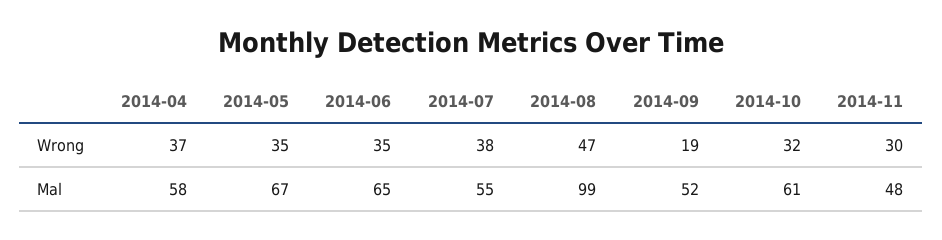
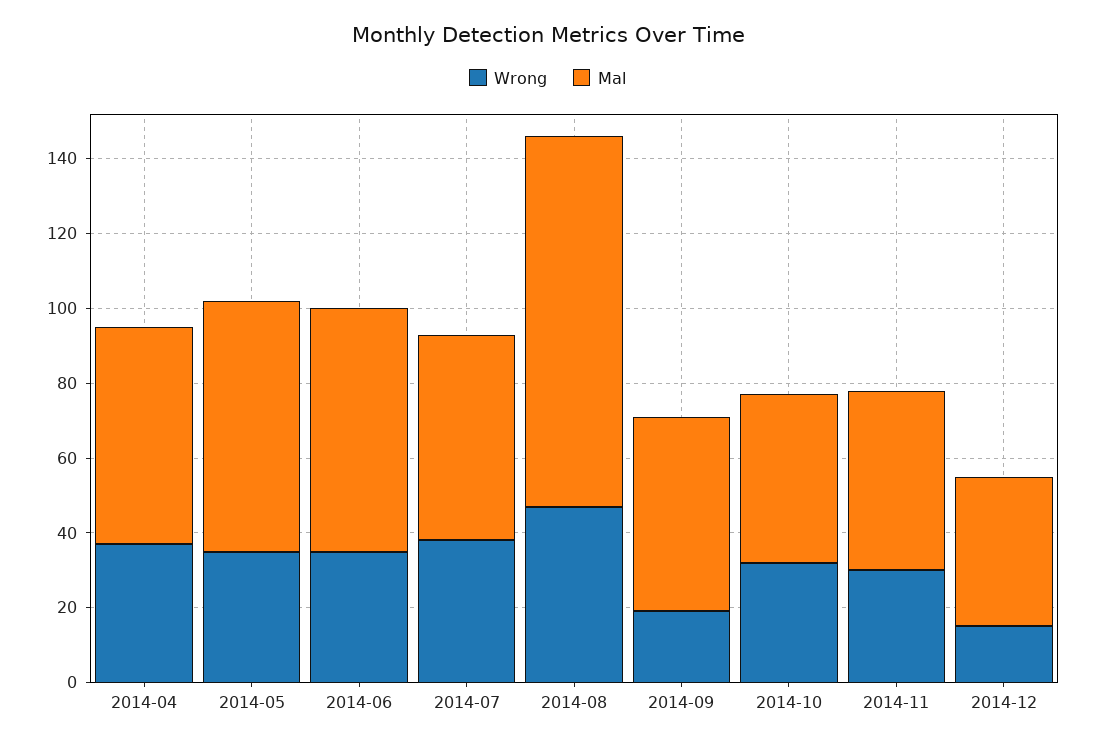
Mal, 2014-10: 61 -> 45
Wrong, 2014-12: none -> 15
Mal, 2014-12: none -> 40

